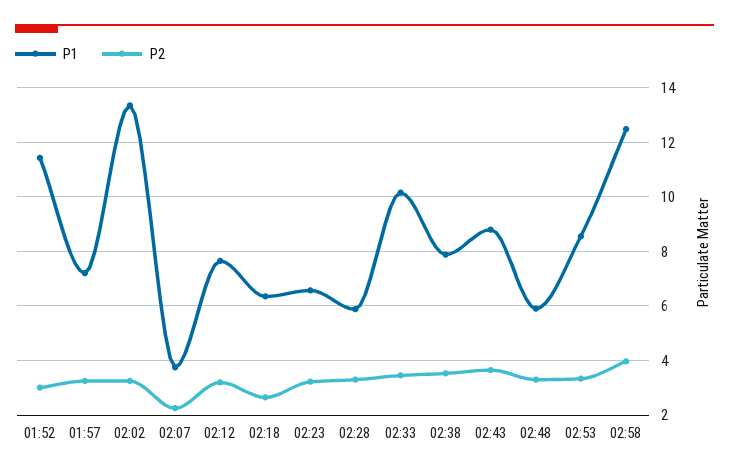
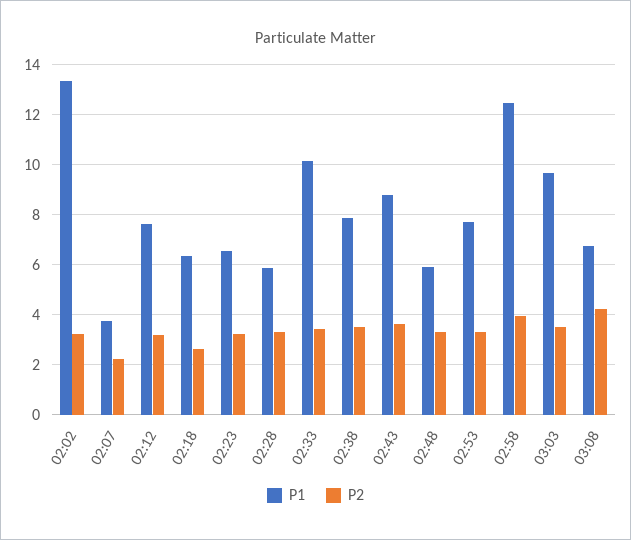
P1, 01:52: 11.5 -> none
P2, 01:52: 3 -> none
P1, 01:57: 7.25 -> none
P2, 01:57: 3.25 -> none
P1, 02:53: 8.5 -> 7.75
P1, 03:03: none -> 9.75
P2, 03:03: none -> 3.5
P1, 03:08: none -> 6.75
P2, 03:08: none -> 4.25

